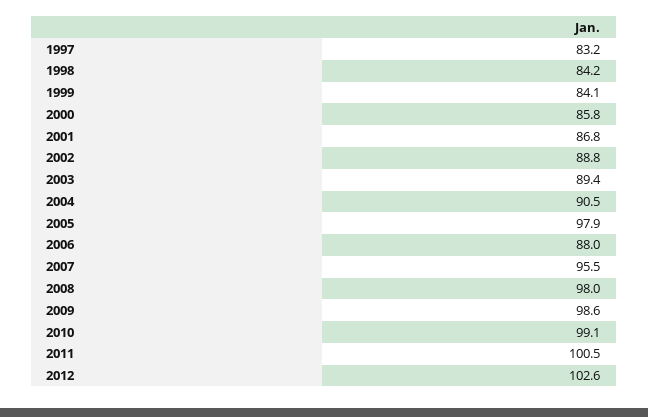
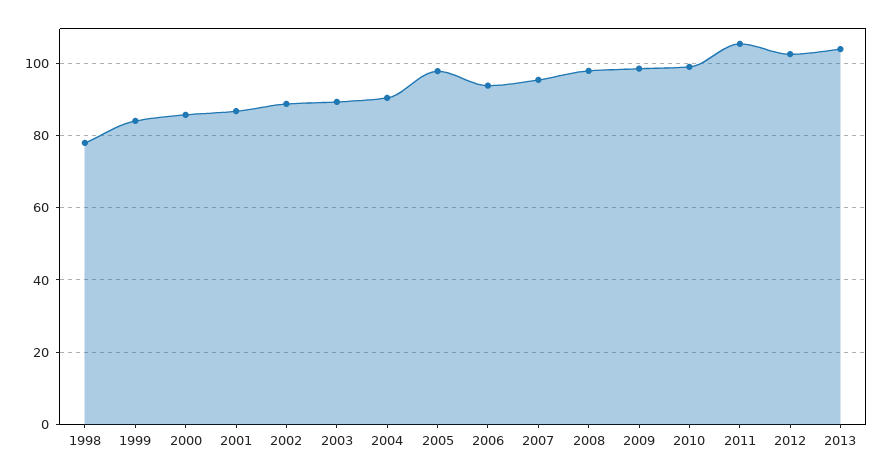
1997: 83.2 -> none
1998: 84.2 -> 78
2006: 88 -> 94
2011: 100.5 -> 106
2013: none -> 104

